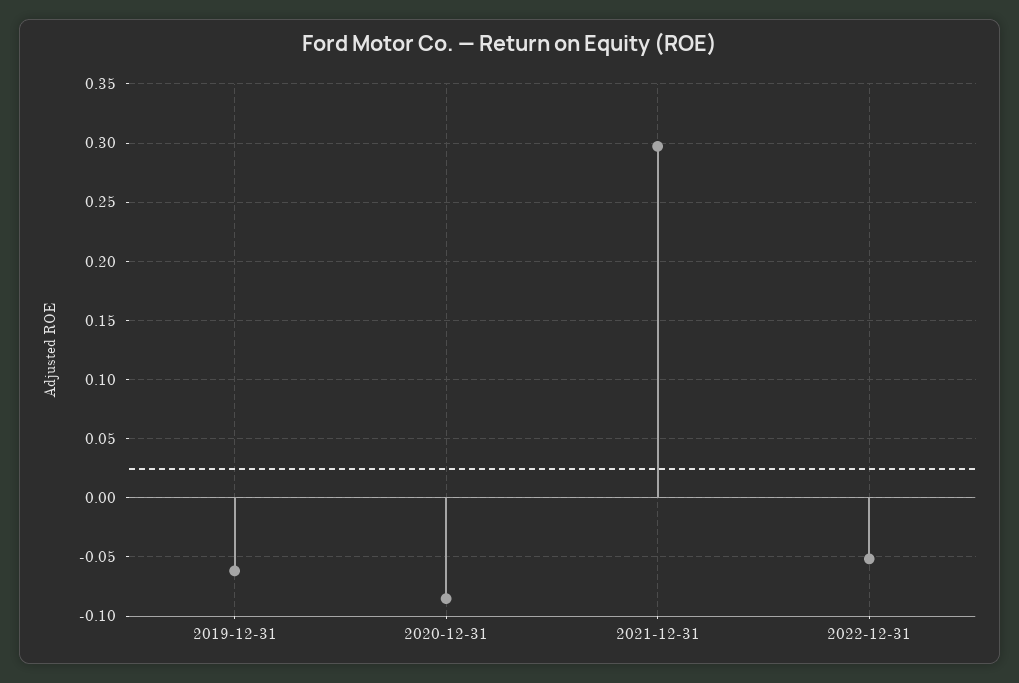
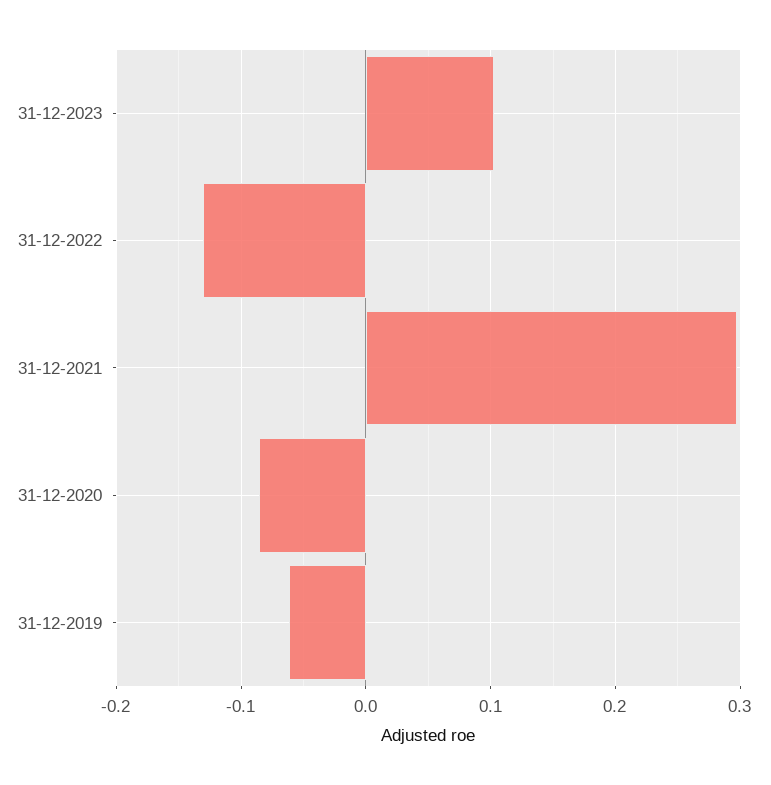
2022-12-31: -0.05 -> -0.13
31-12-2023: none -> 0.1

